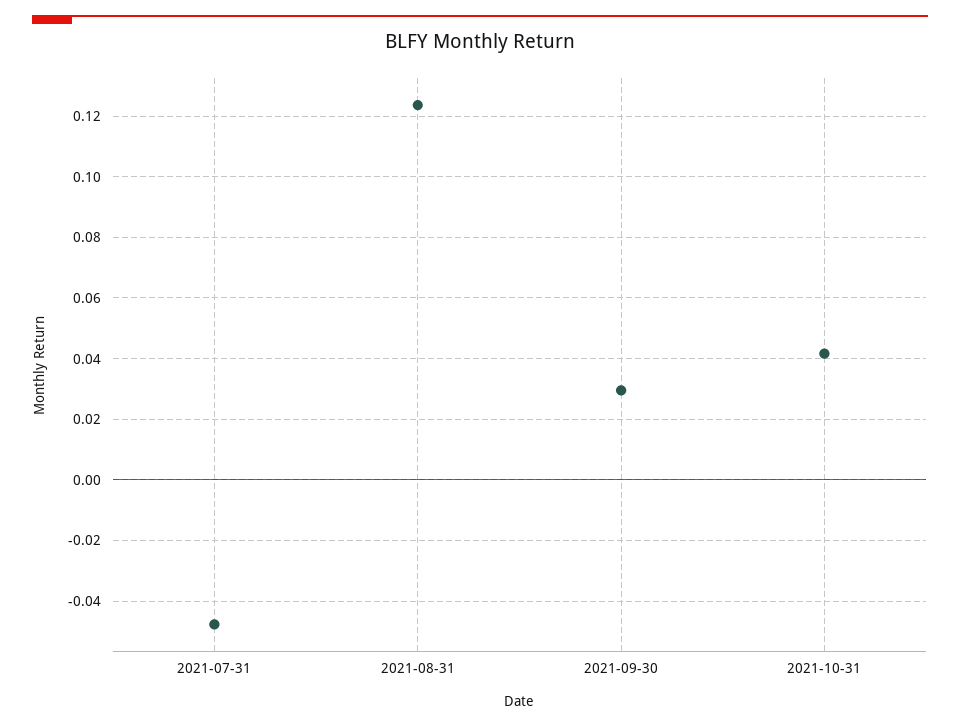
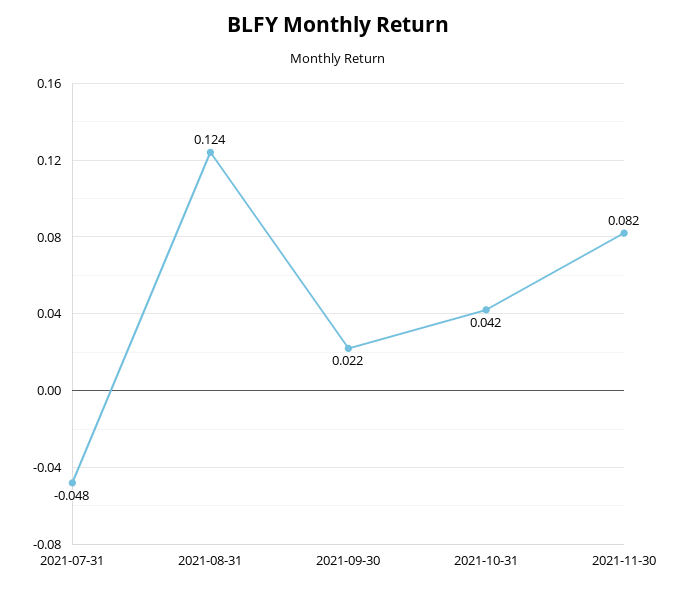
2021-09-30: 0.03 -> 0.022
2021-11-30: none -> 0.082

